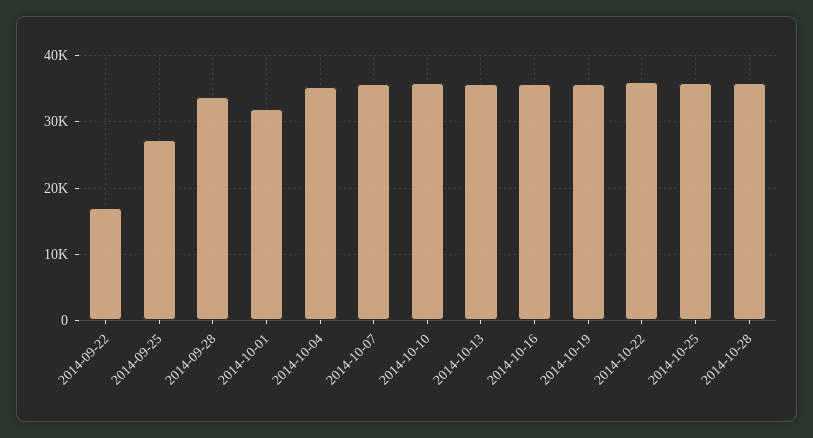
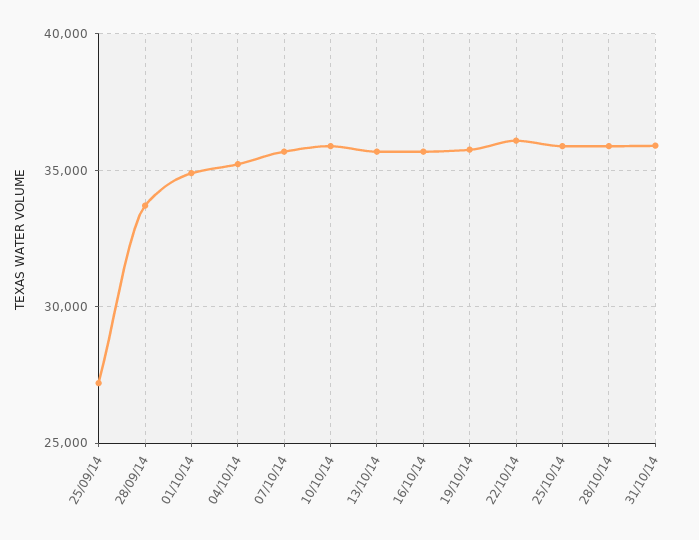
2014-09-22: 17000 -> none
2014-10-01: 32000 -> 35000
31/10/14: none -> 36000

